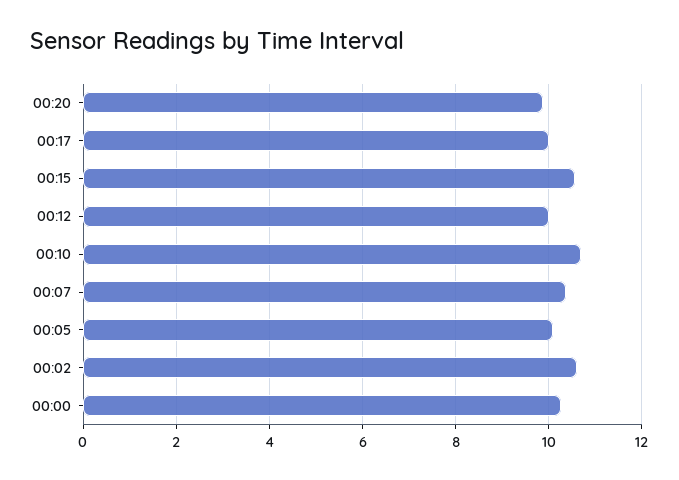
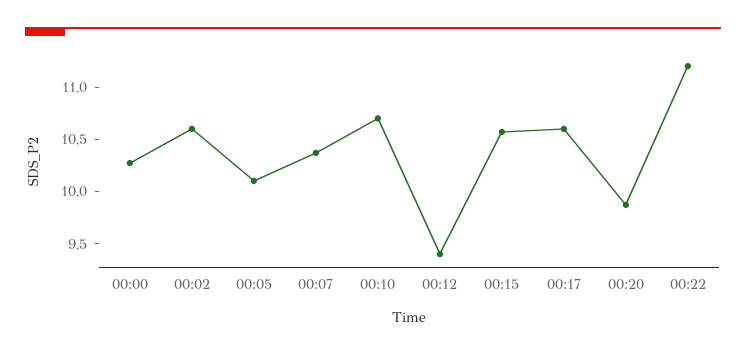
00:17: 10 -> 10.6
00:12: 10 -> 9.4
00:22: none -> 11.2

